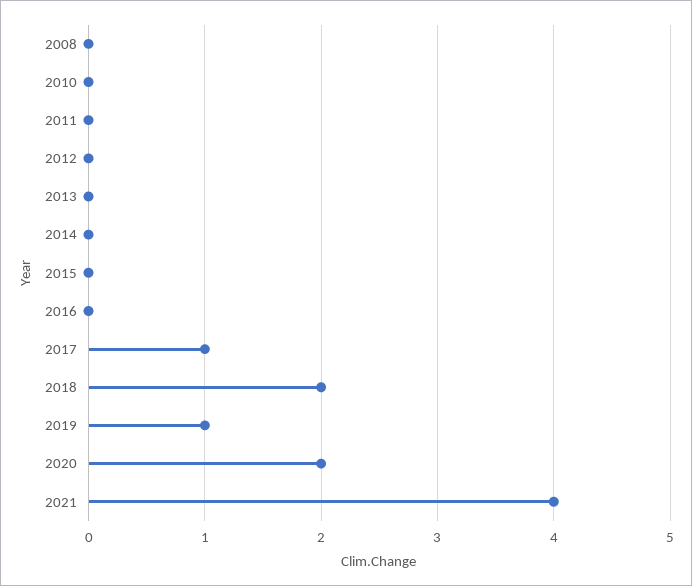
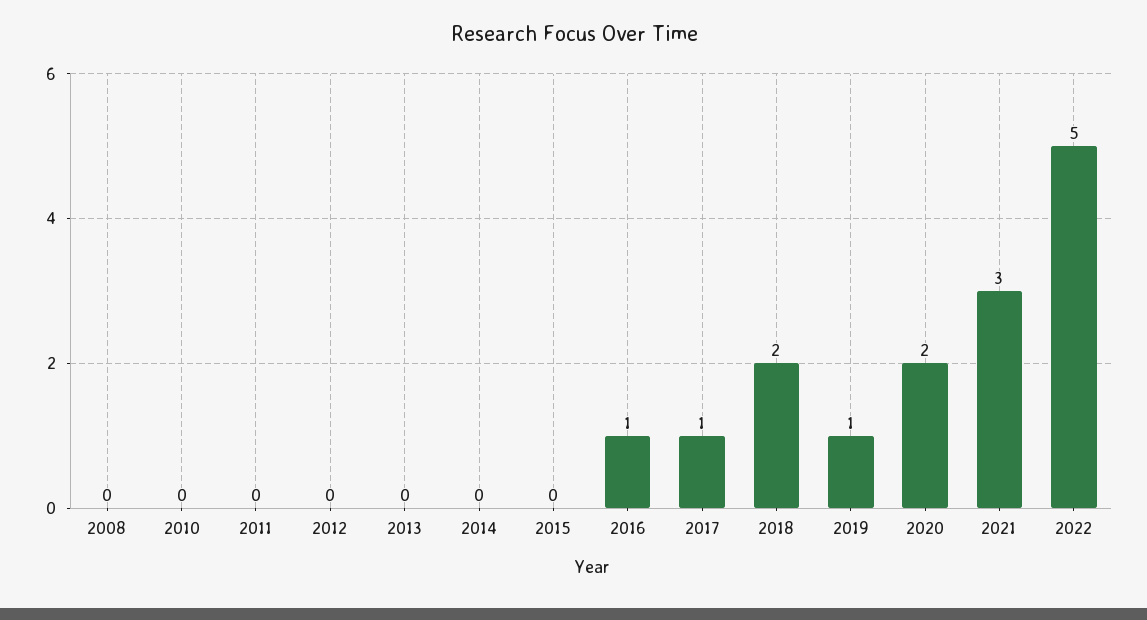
2016: 0 -> 1
2021: 4 -> 3
2022: none -> 5

